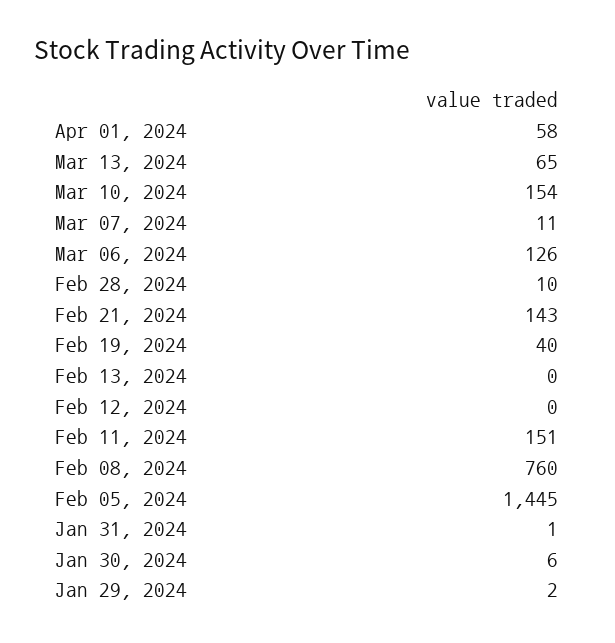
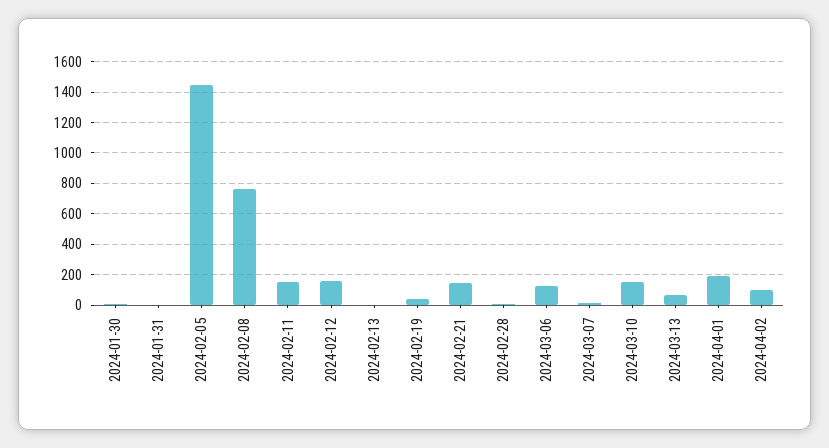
Apr 01, 2024: 58 -> 200
Feb 12, 2024: 0 -> 150
Jan 29, 2024: 2 -> none
2024-04-02: none -> 100

